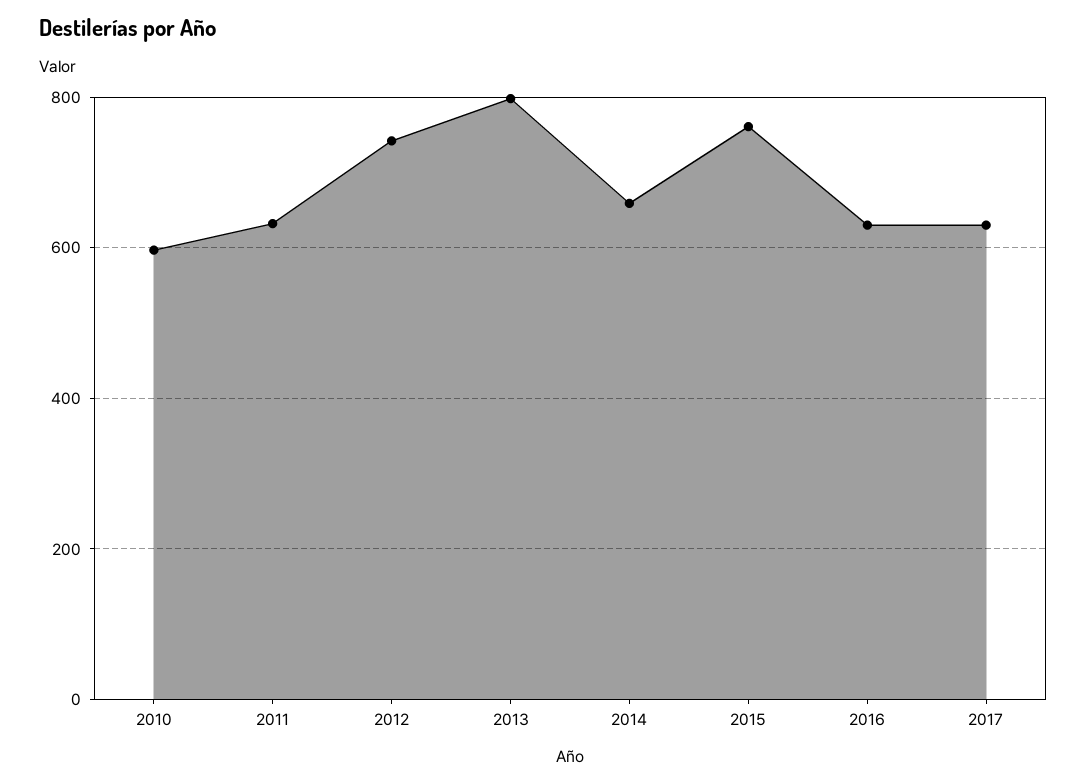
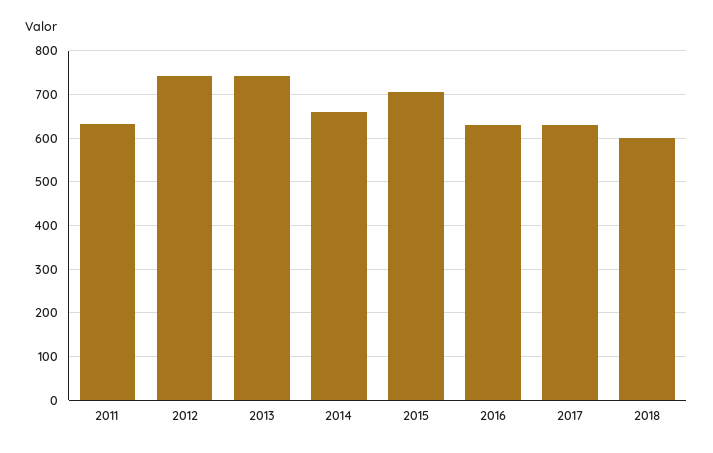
2010: 600 -> none
2013: 800 -> 740
2015: 760 -> 700
2018: none -> 600

